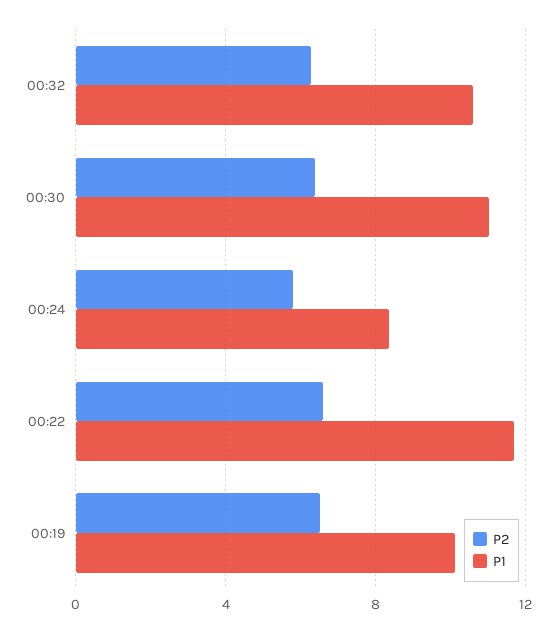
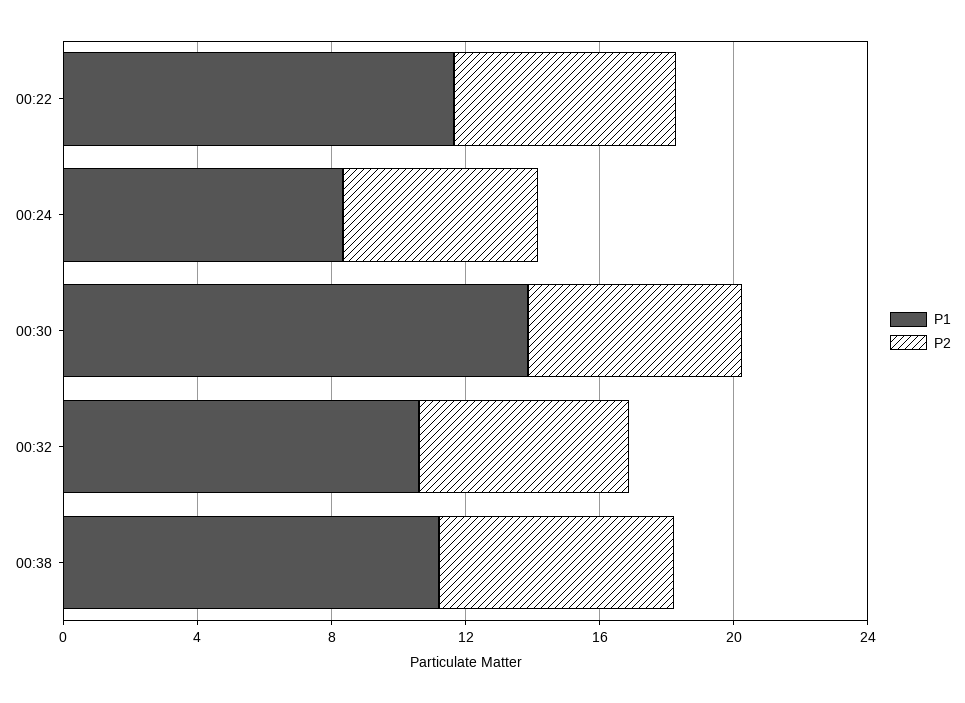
P1, 00:30: 11 -> 14
P2, 00:19: 6.5 -> none
P1, 00:19: 10 -> none
P1, 00:38: none -> 11
P2, 00:38: none -> 7

